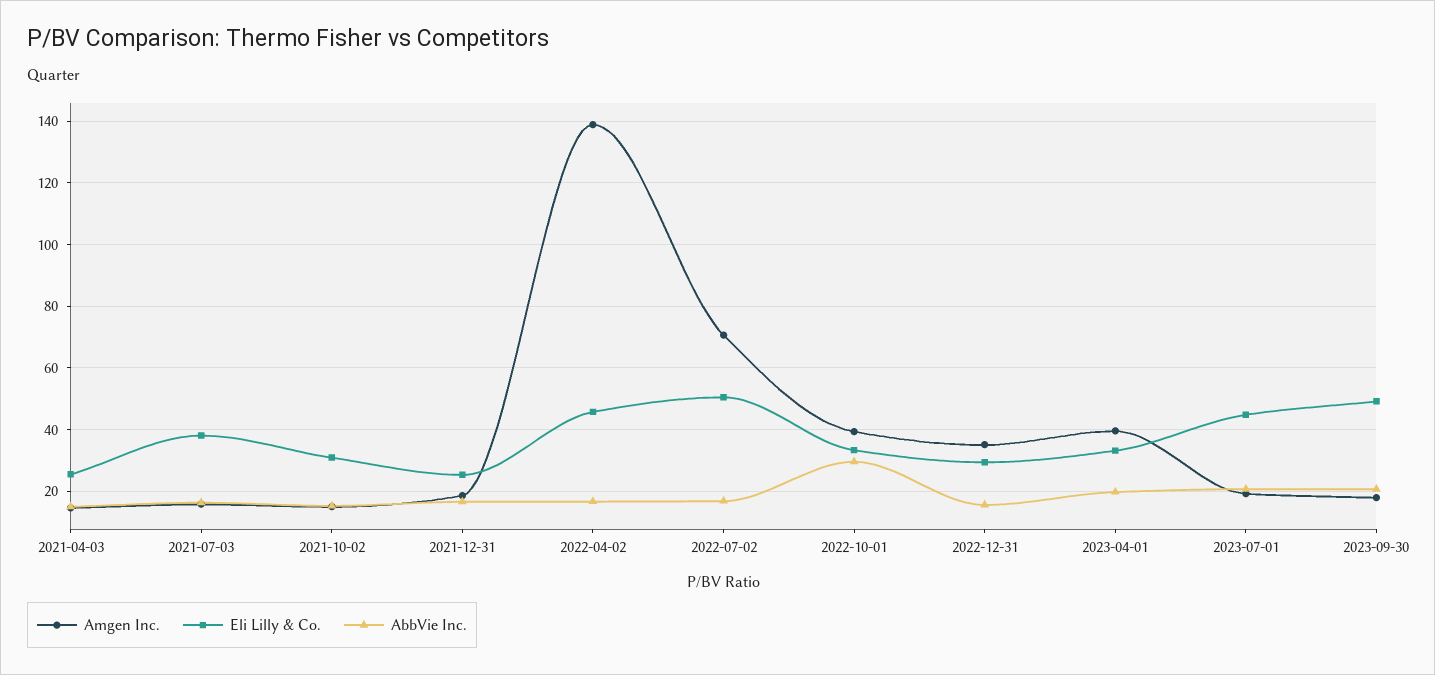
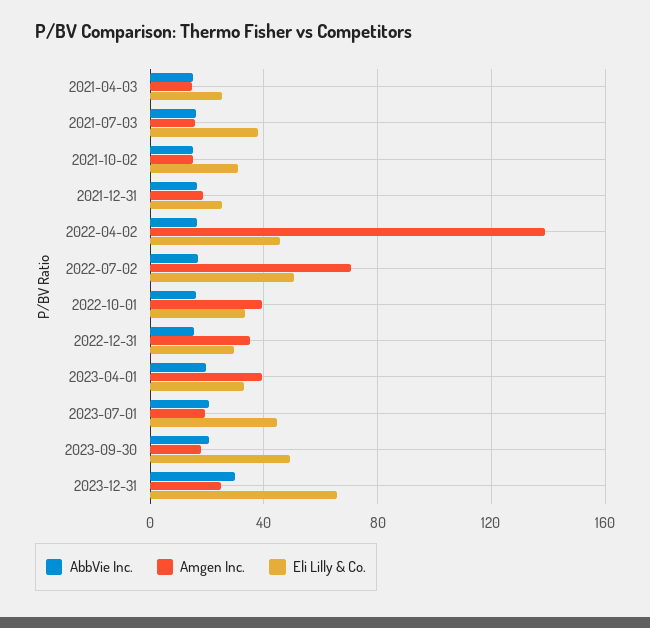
AbbVie Inc., 2022-10-01: 30 -> 15
AbbVie Inc., 2023-12-31: none -> 30
Amgen Inc., 2023-12-31: none -> 25
Eli Lilly & Co., 2023-12-31: none -> 65

